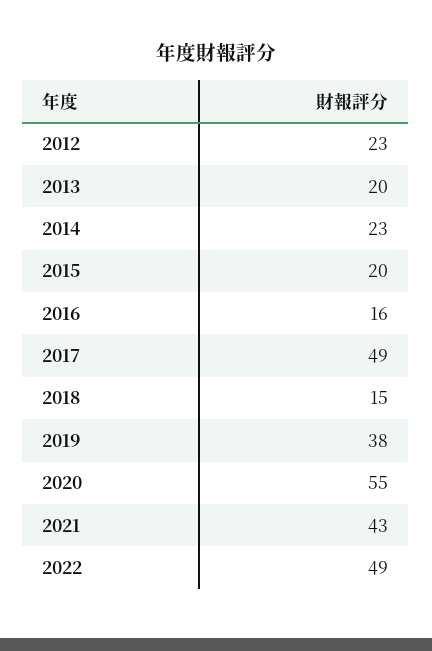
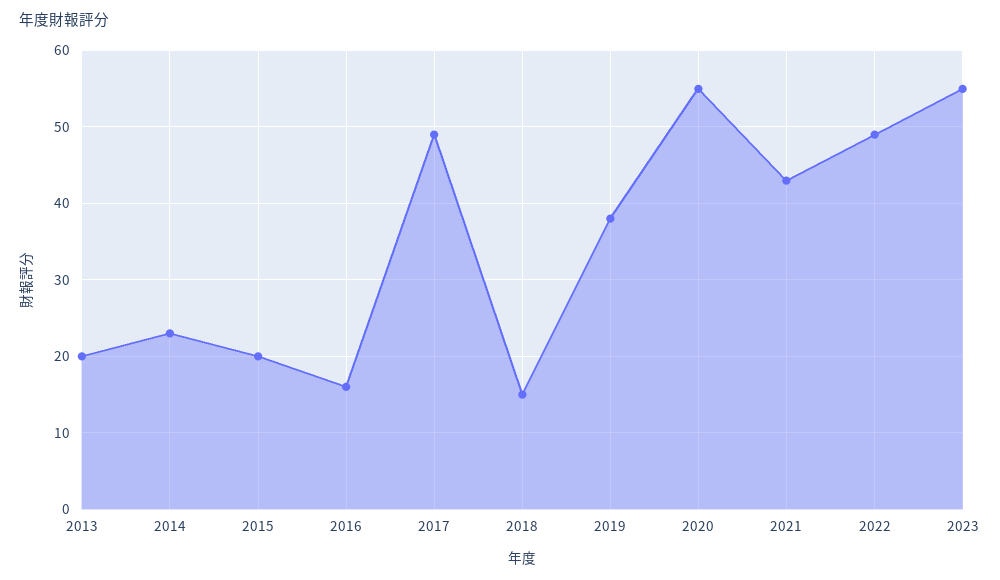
2012: 23 -> none
2023: none -> 55

